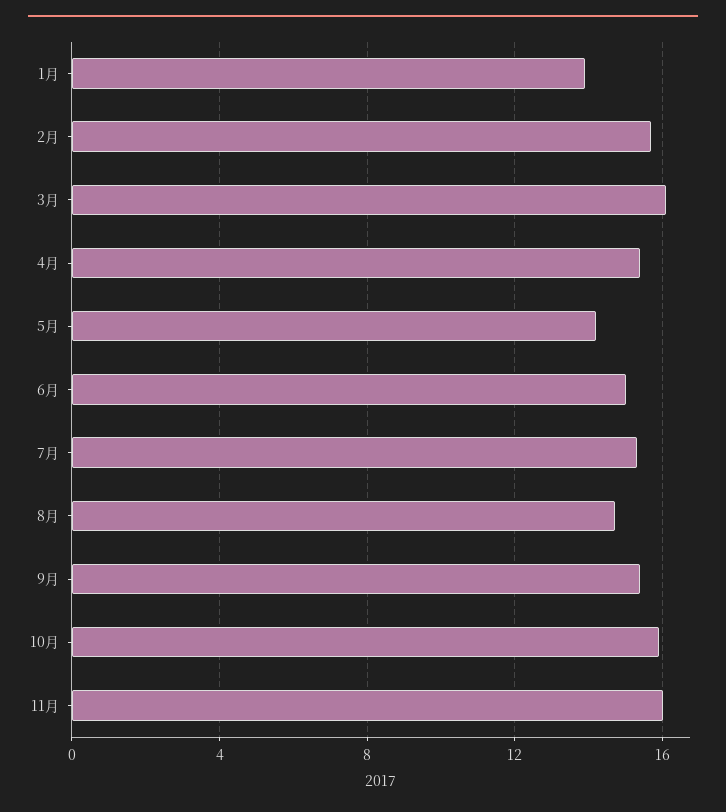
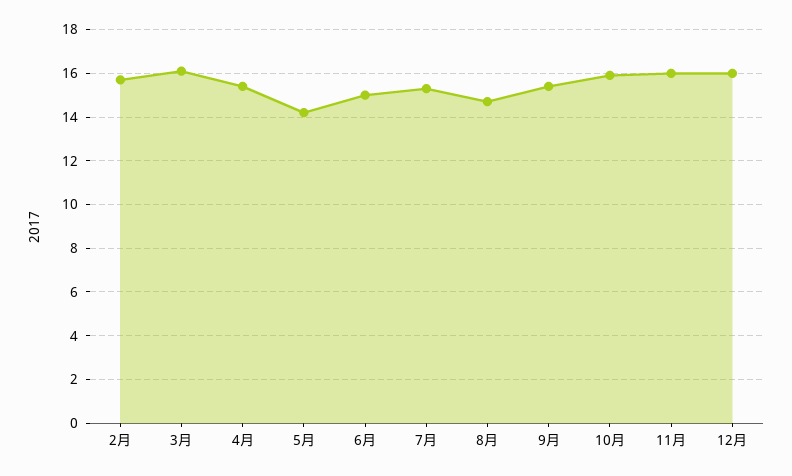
1月: 14 -> none
12月: none -> 16

